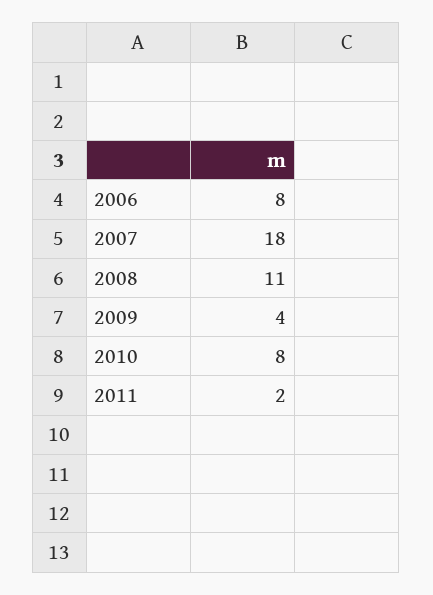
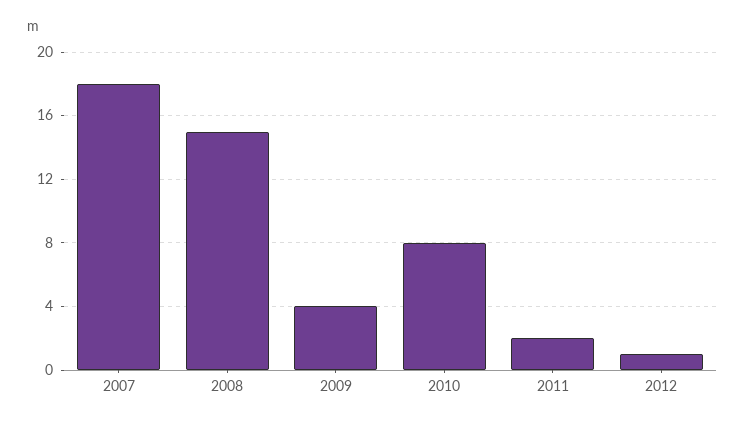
2006: 8 -> none
2008: 11 -> 15
2012: none -> 1

